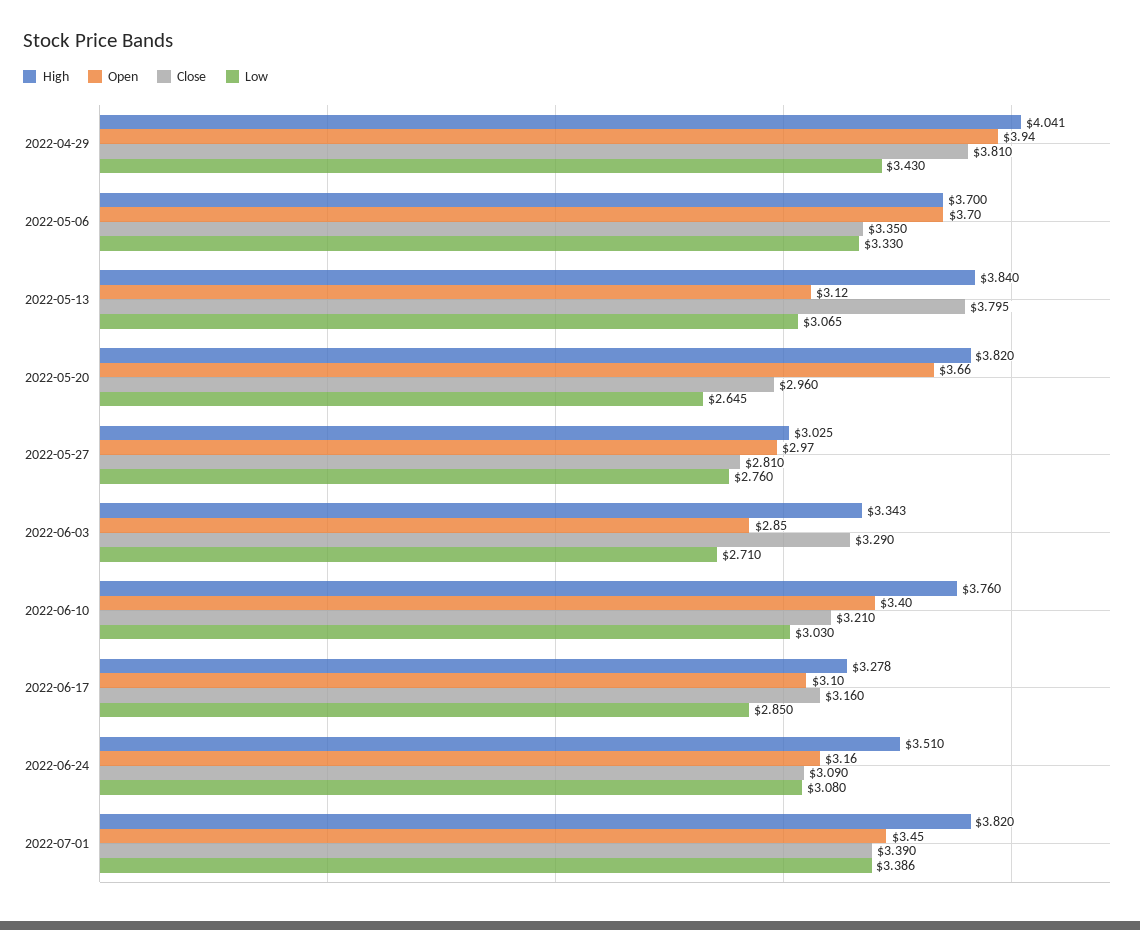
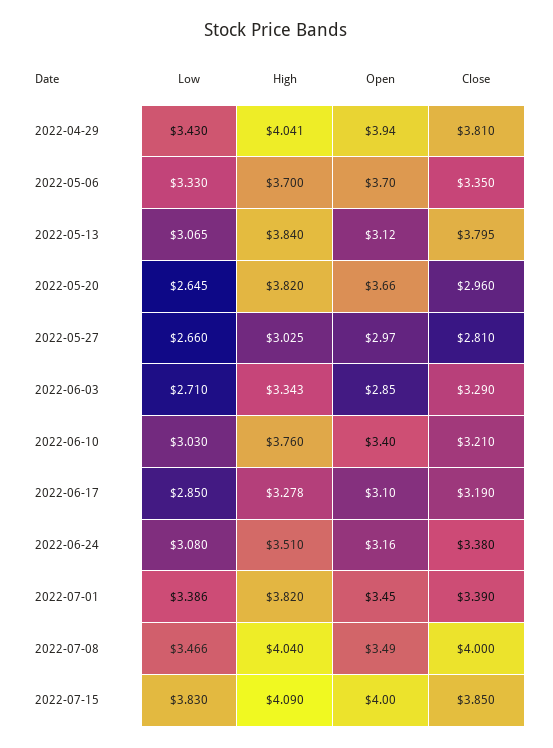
Low, 2022-05-27: 2.76 -> 2.66
Close, 2022-06-17: 3.16 -> 3.19
Close, 2022-06-24: 3.09 -> 3.38
Low, 2022-07-08: none -> 3.466
High, 2022-07-08: none -> 4.04
Open, 2022-07-08: none -> 3.49
Close, 2022-07-08: none -> 4
Low, 2022-07-15: none -> 3.83
High, 2022-07-15: none -> 4.09
Open, 2022-07-15: none -> 4
Close, 2022-07-15: none -> 3.85

